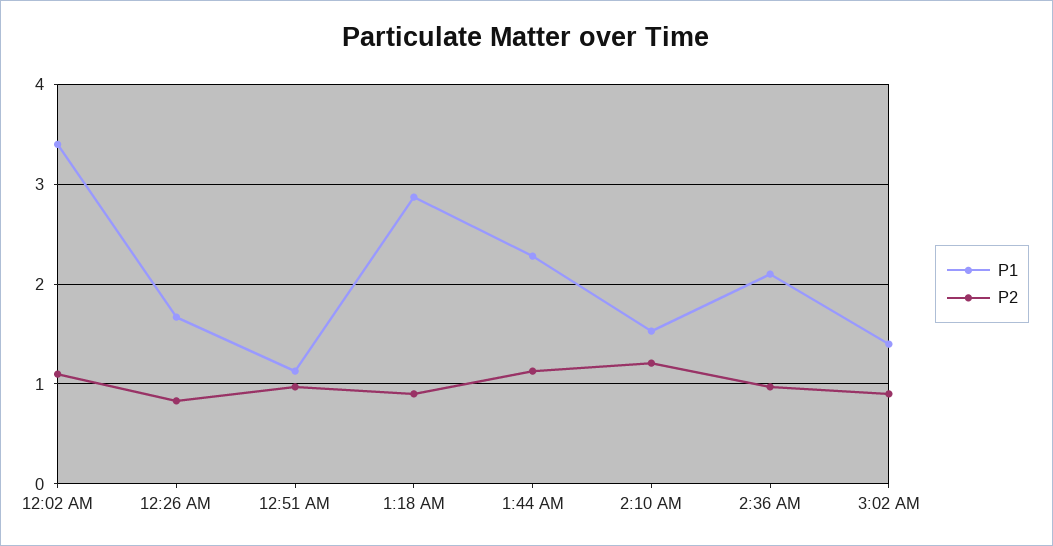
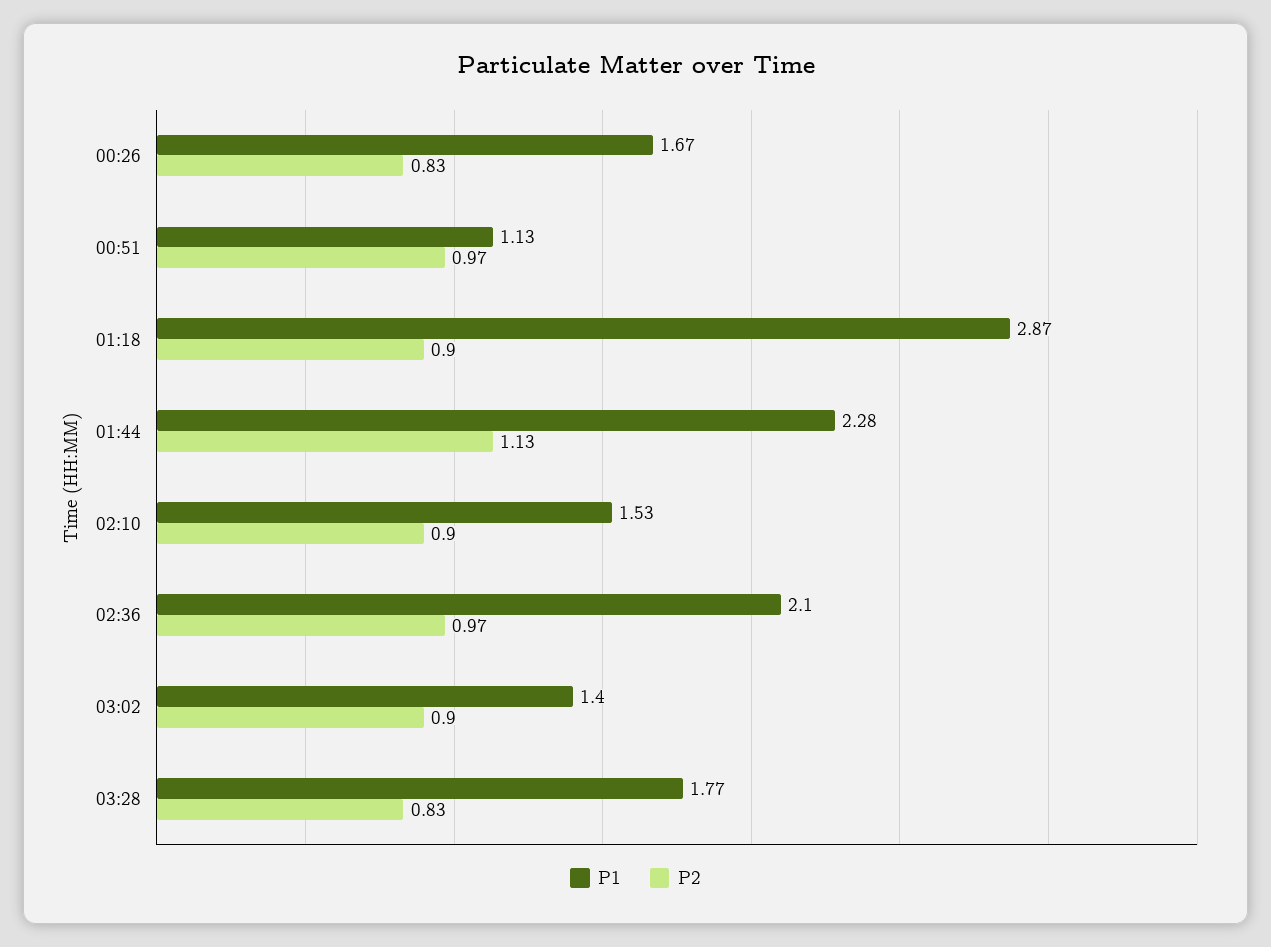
P1, 12:02 AM: 3.4 -> none
P2, 12:02 AM: 1.1 -> none
P2, 2:10 AM: 1.2 -> 0.9
P1, 03:28: none -> 1.77
P2, 03:28: none -> 0.83

